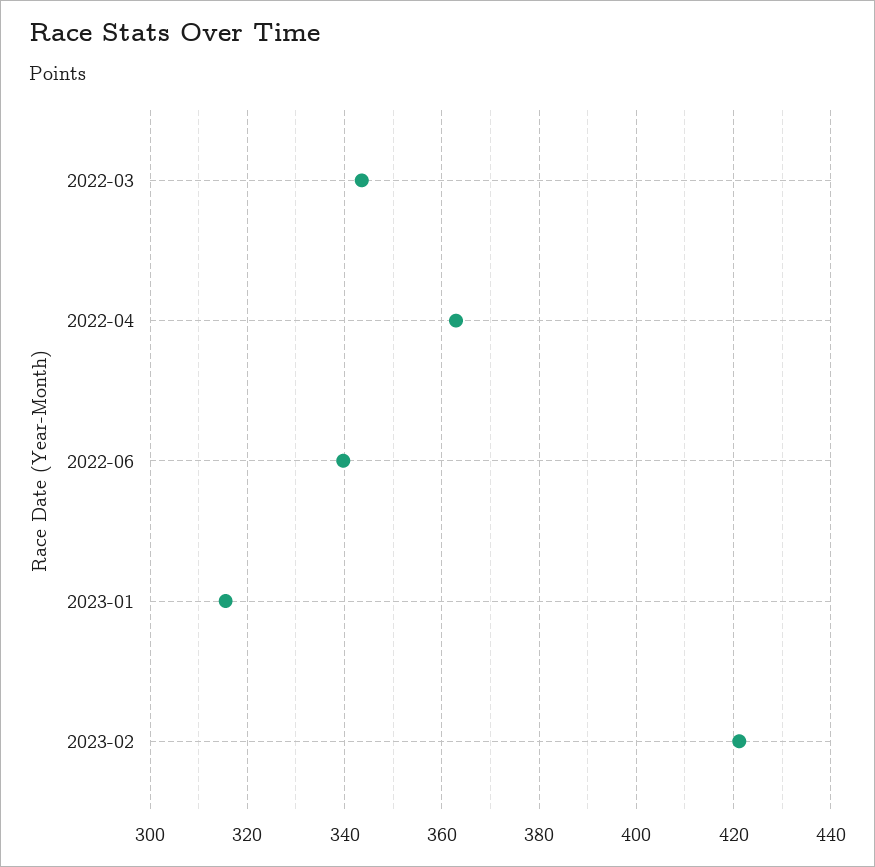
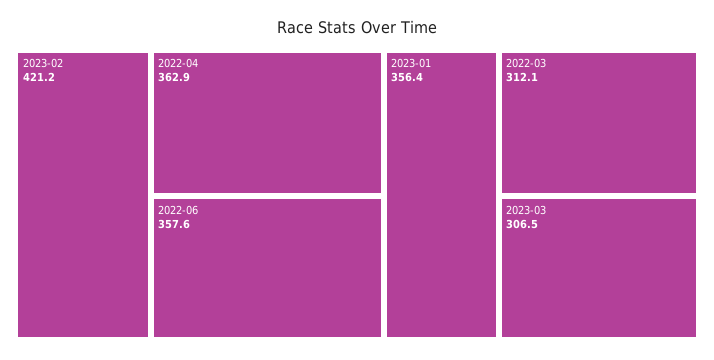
2022-03: 344 -> 312.1
2022-06: 340 -> 357.6
2023-01: 316 -> 356.4
2023-03: none -> 306.5

